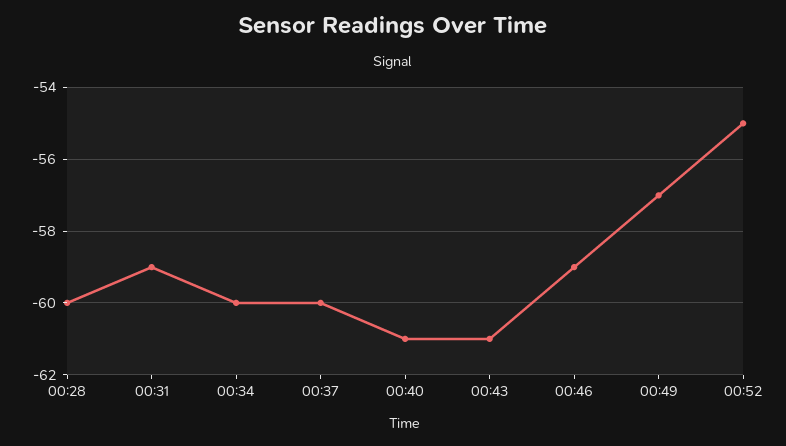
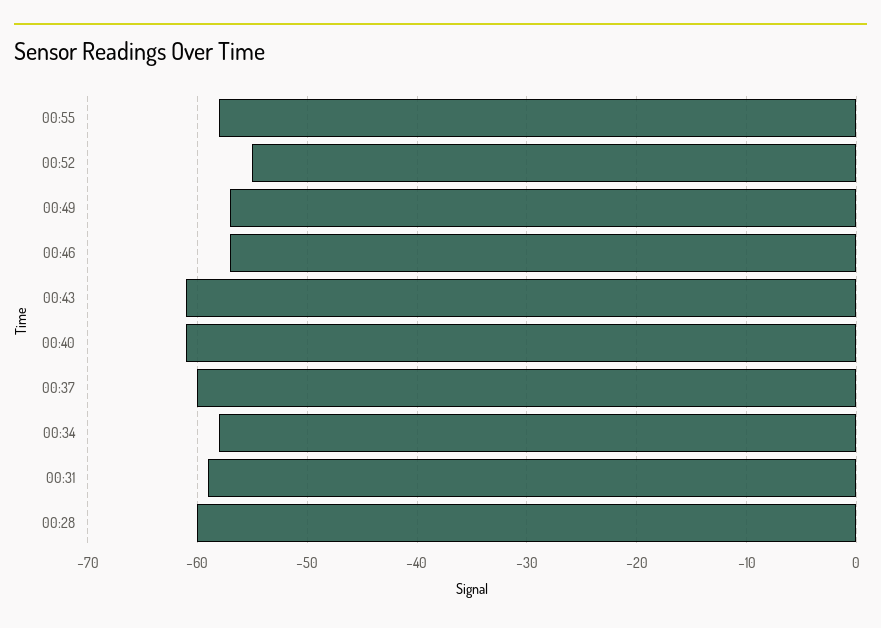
00:34: -60 -> -58
00:46: -59 -> -57
00:55: none -> -58

